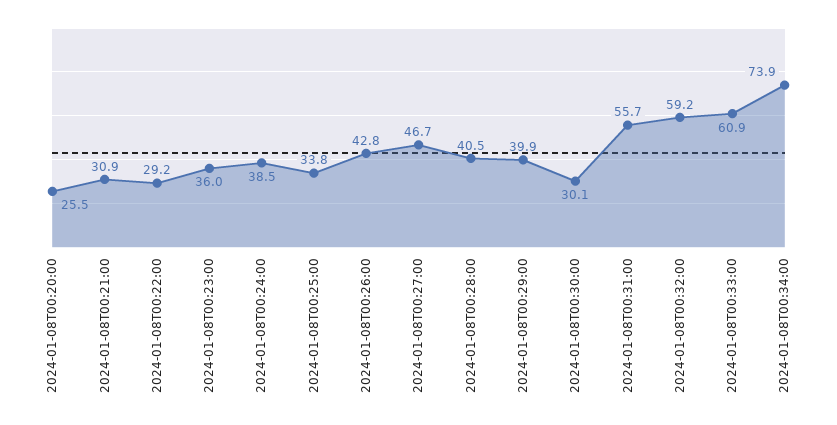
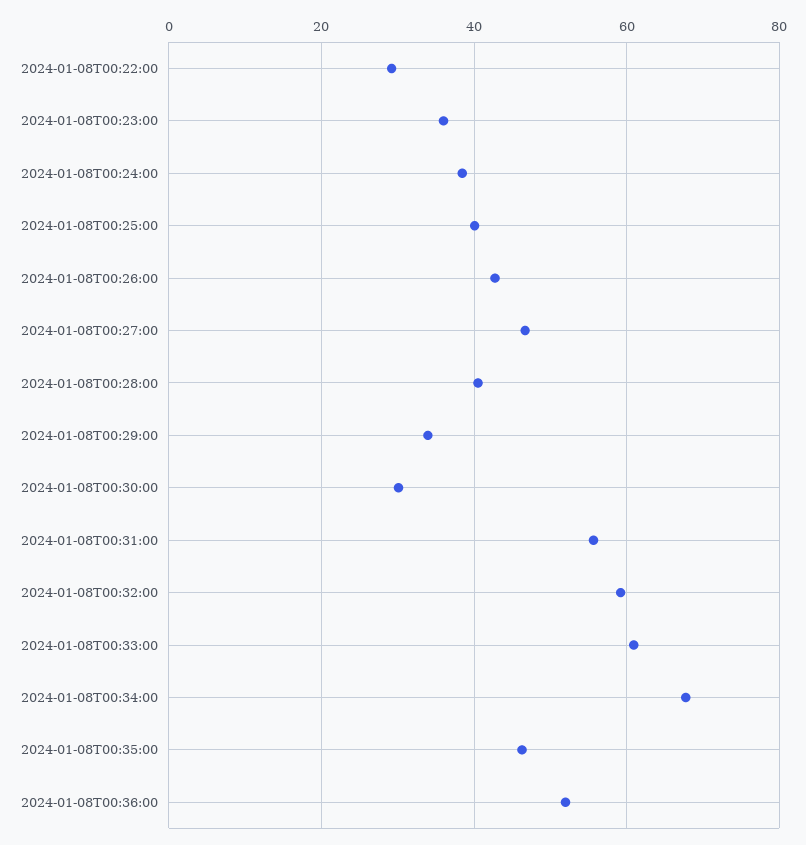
2024-01-08T00:20:00: 25.5 -> none
2024-01-08T00:21:00: 30.9 -> none
2024-01-08T00:25:00: 33.8 -> 40
2024-01-08T00:29:00: 39.9 -> 34
2024-01-08T00:34:00: 73.9 -> 68
2024-01-08T00:35:00: none -> 46
2024-01-08T00:36:00: none -> 52

